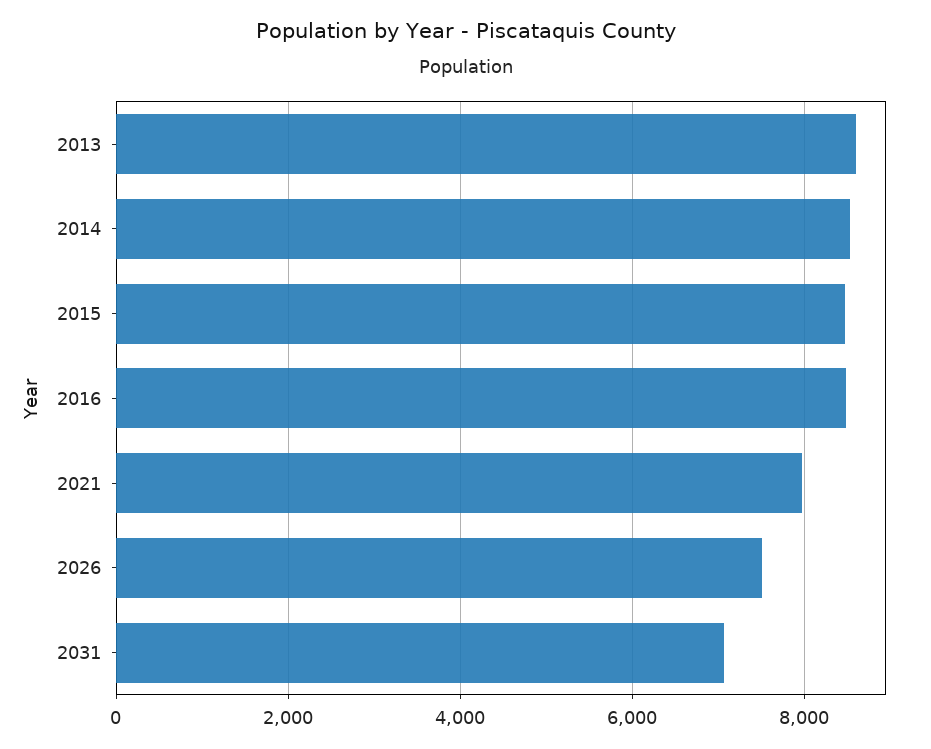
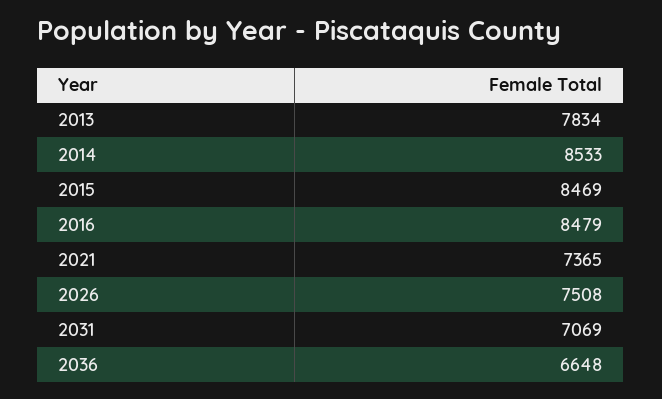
2013: 8600 -> 7834
2021: 8000 -> 7365
2036: none -> 6648

